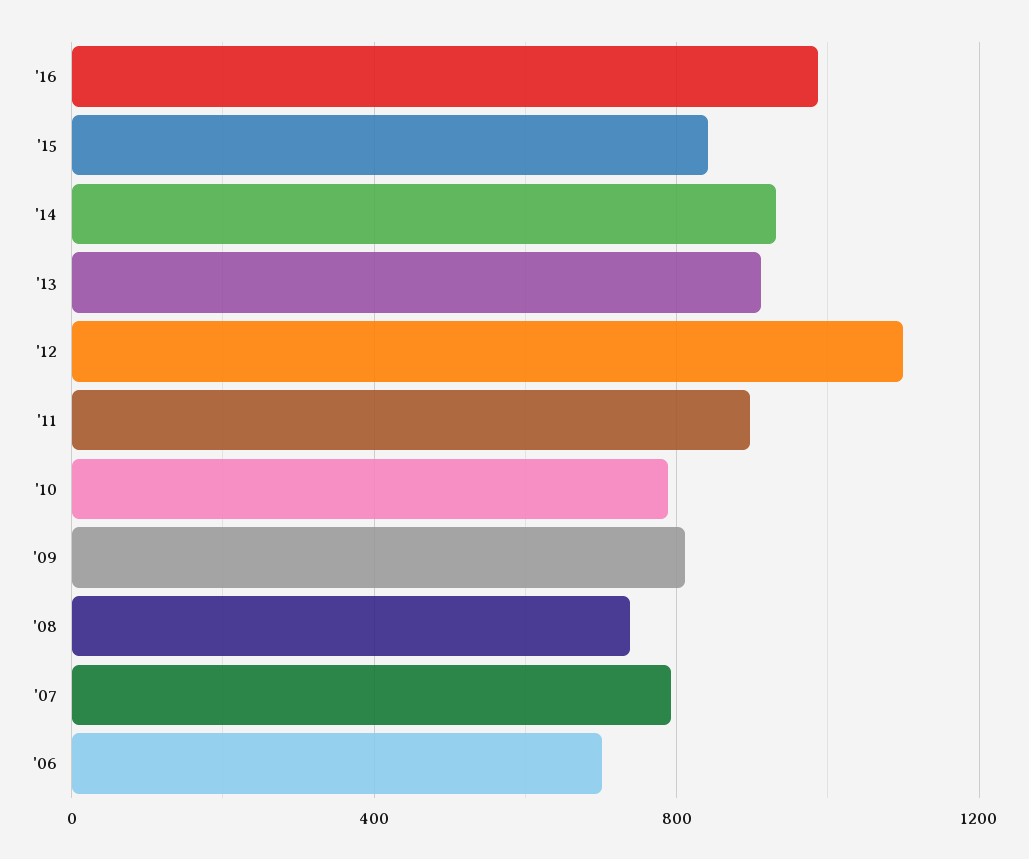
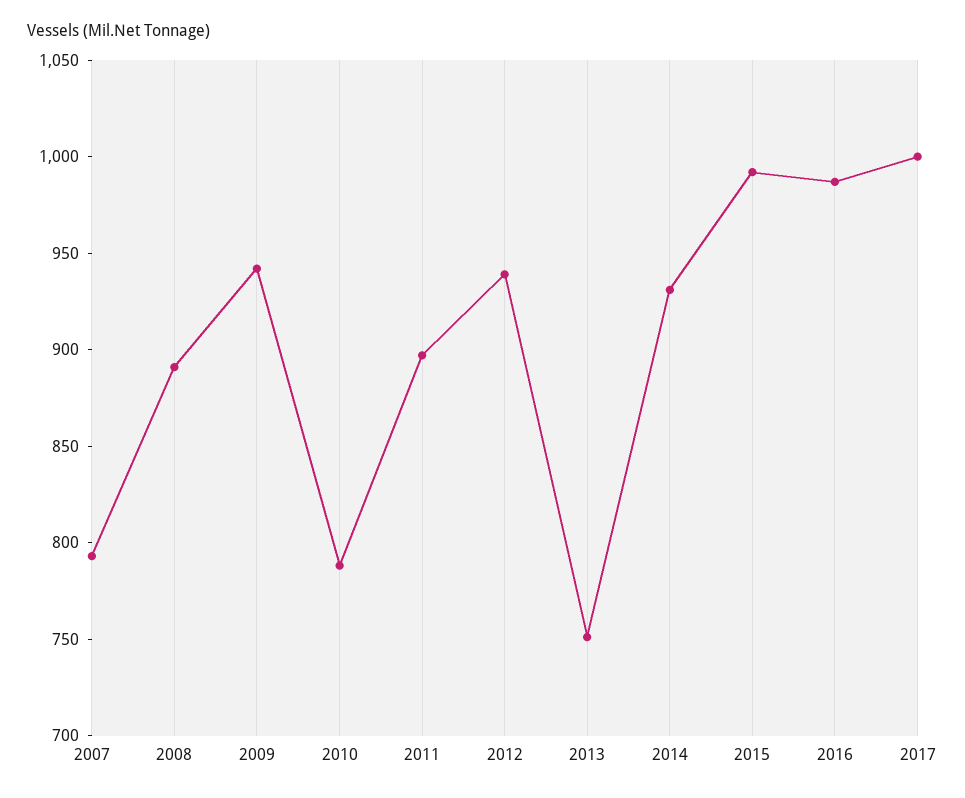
'15: 850 -> 990
'13: 900 -> 750
'12: 1100 -> 940
'09: 800 -> 940
'08: 750 -> 890
'06: 700 -> none
2017: none -> 1000

